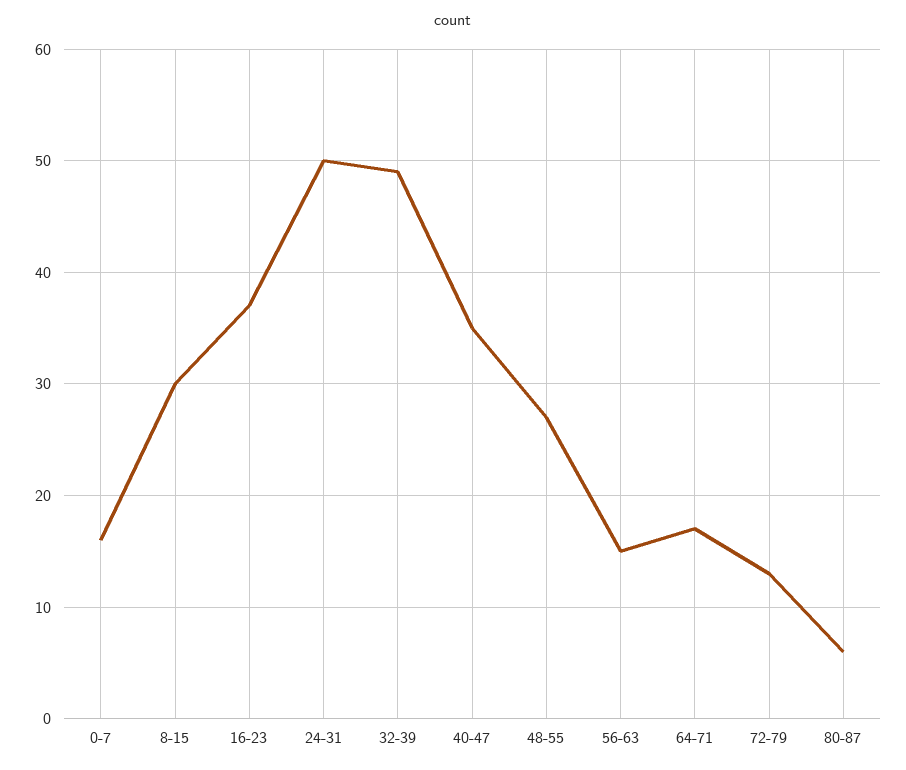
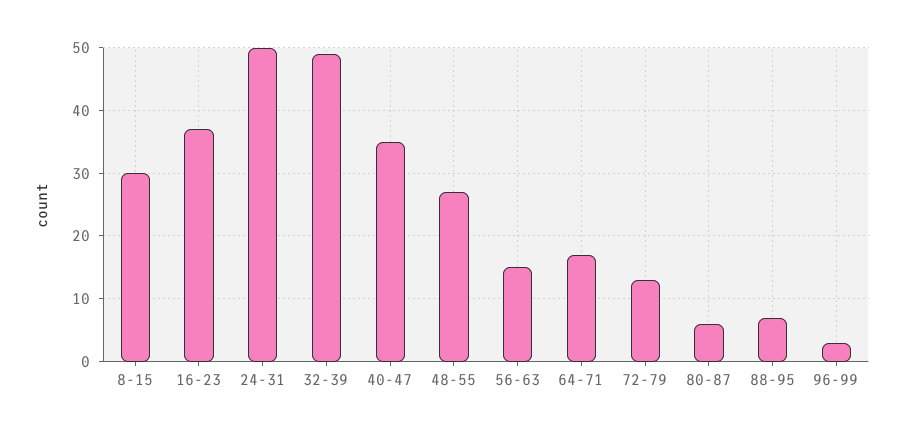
0-7: 16 -> none
88-95: none -> 7
96-99: none -> 3

